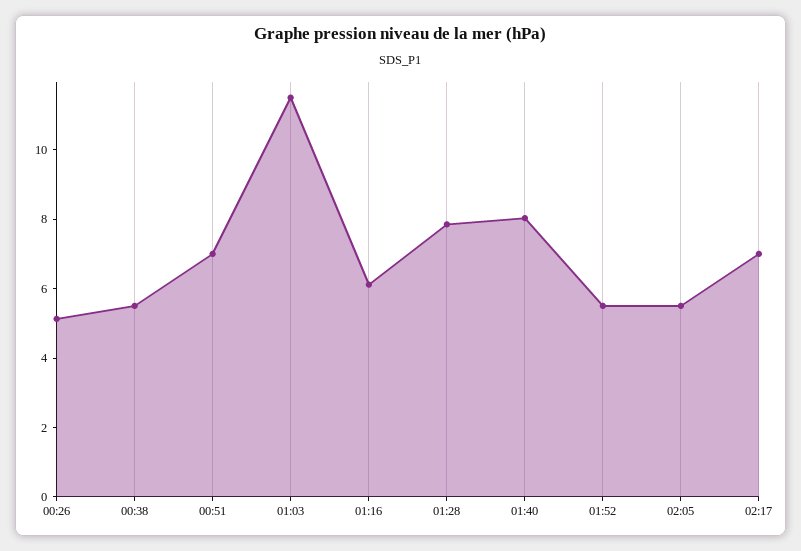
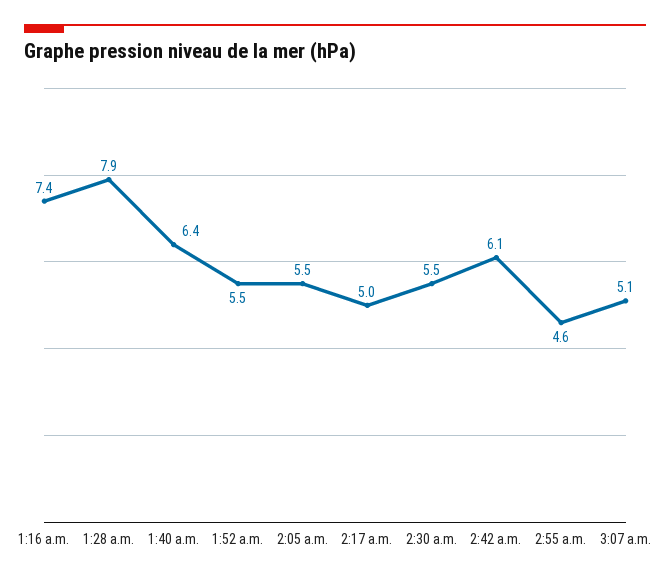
00:26: 5 -> none
00:38: 5.5 -> none
00:51: 7 -> none
01:03: 11.5 -> none
01:16: 6 -> 7.4
01:40: 8 -> 6.4
02:17: 7 -> 5
2:30 a.m.: none -> 5.5
2:42 a.m.: none -> 6.1
2:55 a.m.: none -> 4.6
3:07 a.m.: none -> 5.1

